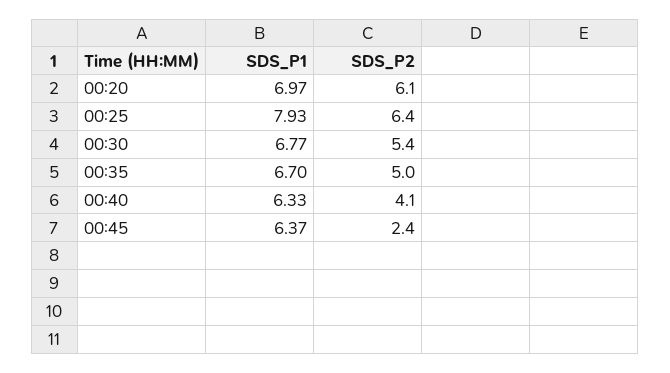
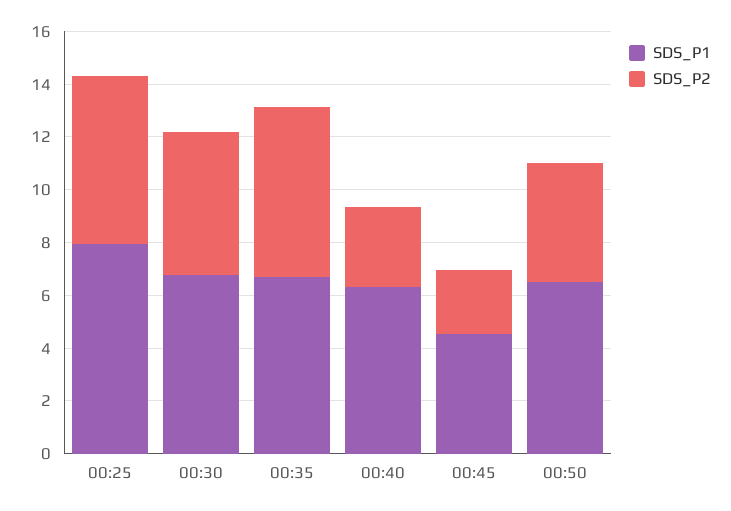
SDS_P1, 00:20: 6.97 -> none
SDS_P2, 00:20: 6.1 -> none
SDS_P2, 00:35: 5 -> 6.5
SDS_P2, 00:40: 4.1 -> 3
SDS_P1, 00:45: 6.37 -> 4.5
SDS_P1, 00:50: none -> 6.5
SDS_P2, 00:50: none -> 4.5

